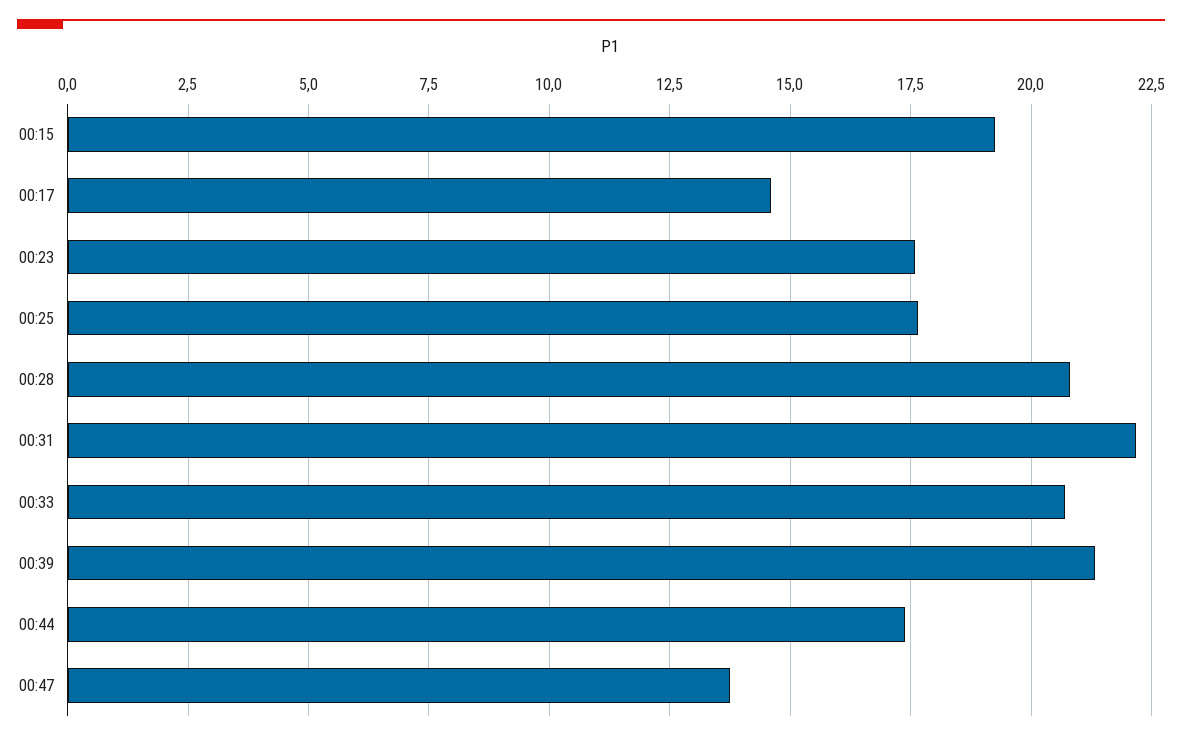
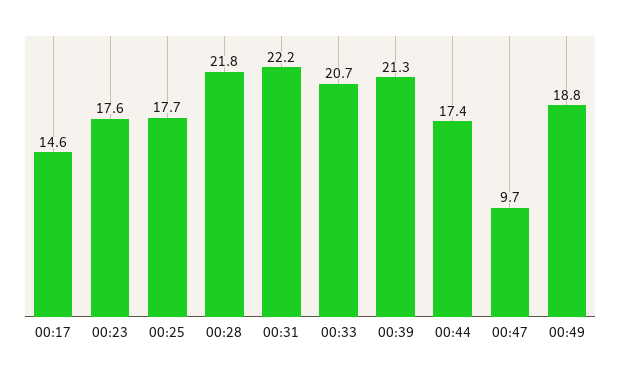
00:15: 19.25 -> none
00:28: 20.75 -> 21.8
00:47: 13.75 -> 9.7
00:49: none -> 18.8

